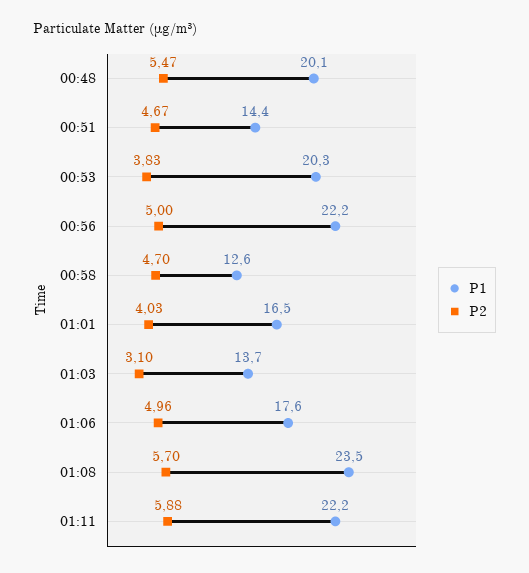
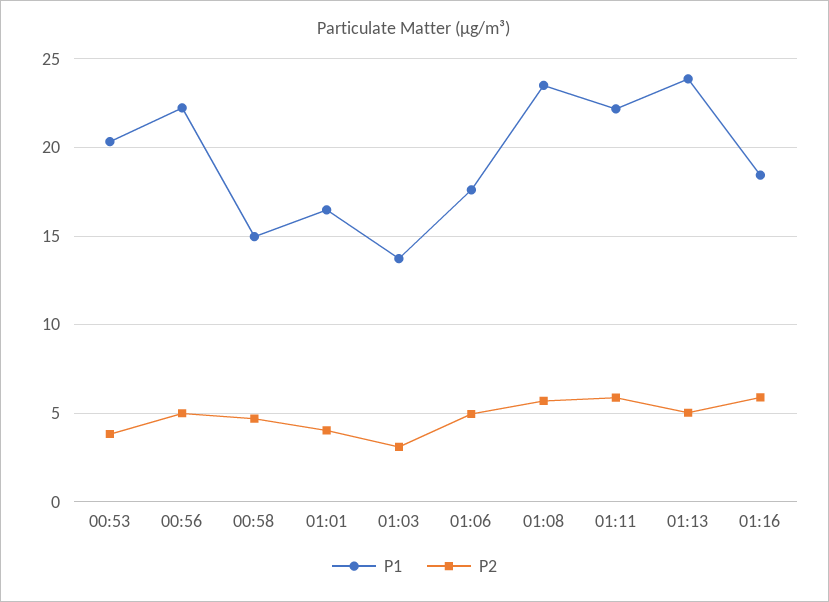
P1, 00:48: 20.1 -> none
P2, 00:48: 5.47 -> none
P1, 00:51: 14.4 -> none
P2, 00:51: 4.67 -> none
P1, 00:58: 12.6 -> 15
P1, 01:13: none -> 24
P2, 01:13: none -> 5
P1, 01:16: none -> 18.5
P2, 01:16: none -> 6

